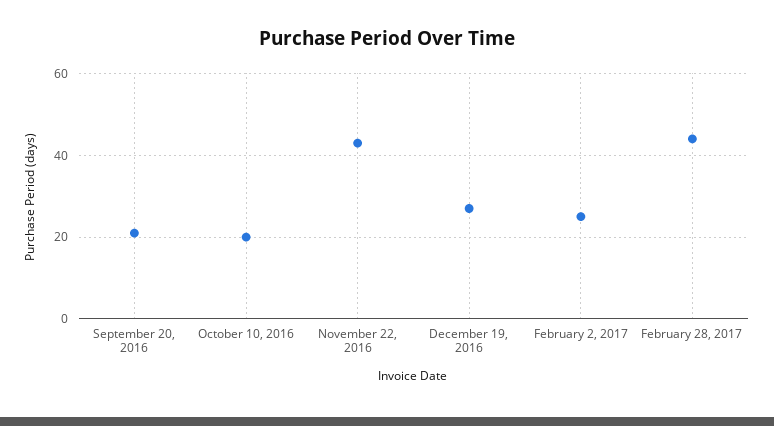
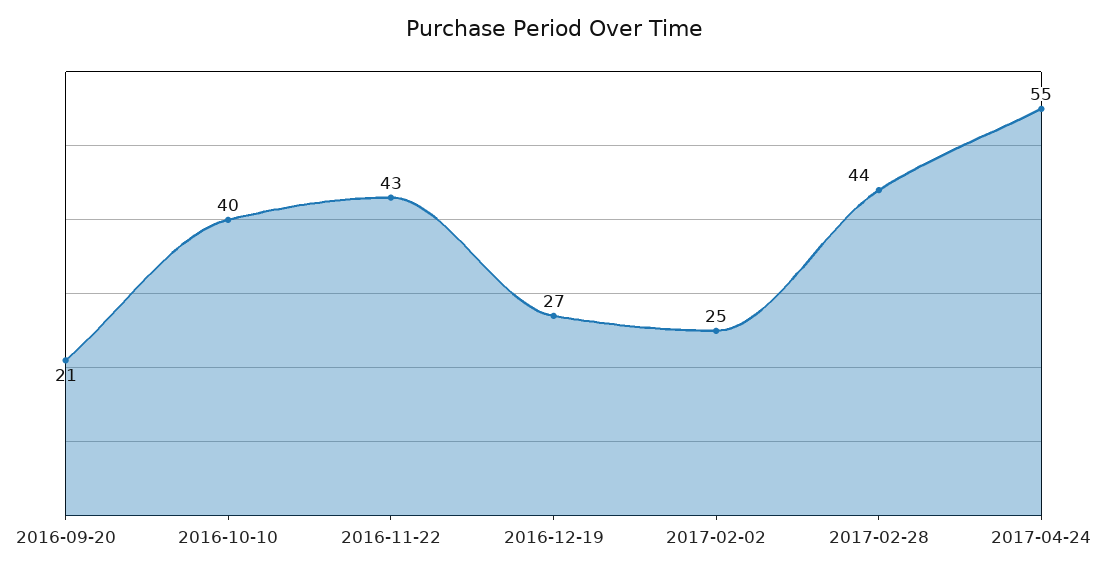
October 10, 2016: 20 -> 40
2017-04-24: none -> 55

